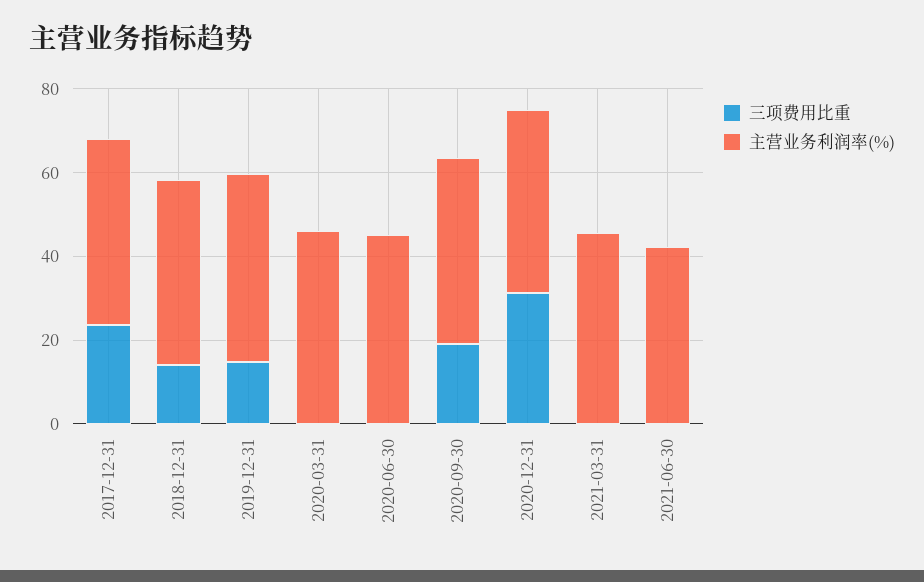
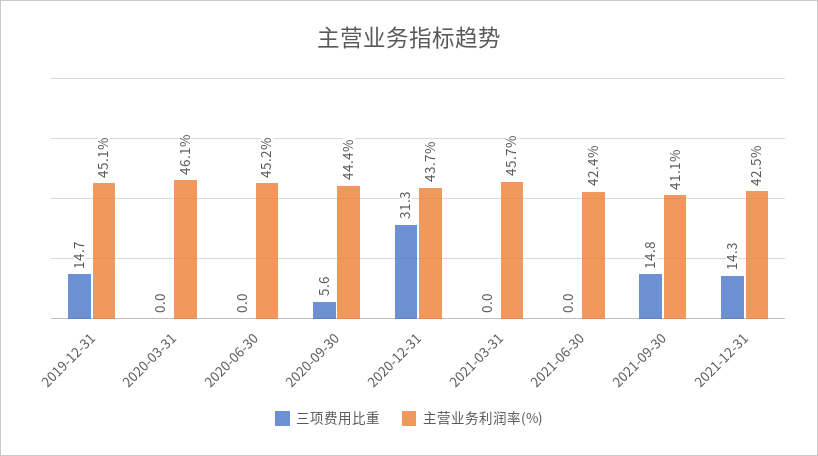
三项费用比重, 2017-12-31: 25 -> none
主营业务利润率(%), 2017-12-31: 45 -> none
三项费用比重, 2018-12-31: 15 -> none
主营业务利润率(%), 2018-12-31: 45 -> none
三项费用比重, 2020-09-30: 20 -> 5.6
三项费用比重, 2021-09-30: none -> 14.8
主营业务利润率(%), 2021-09-30: none -> 41.1
三项费用比重, 2021-12-31: none -> 14.3
主营业务利润率(%), 2021-12-31: none -> 42.5

